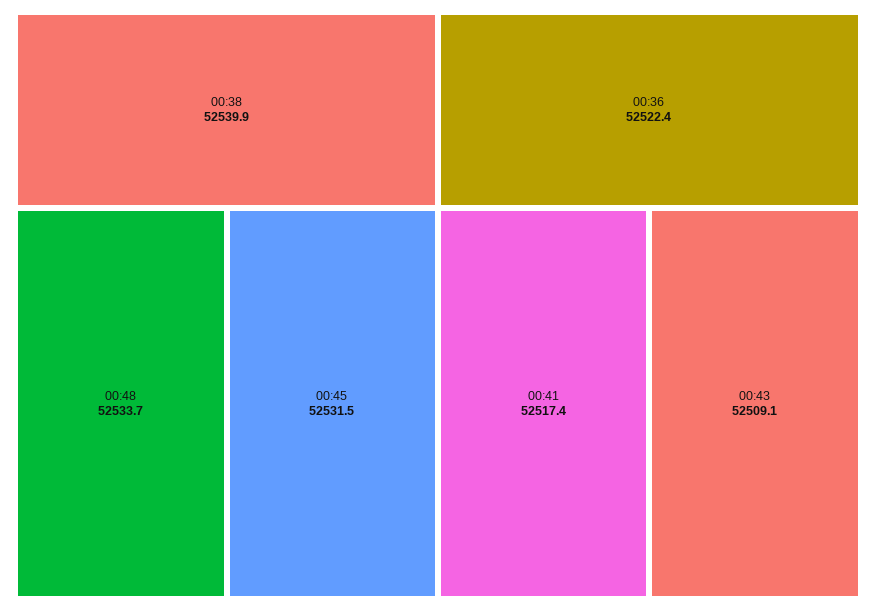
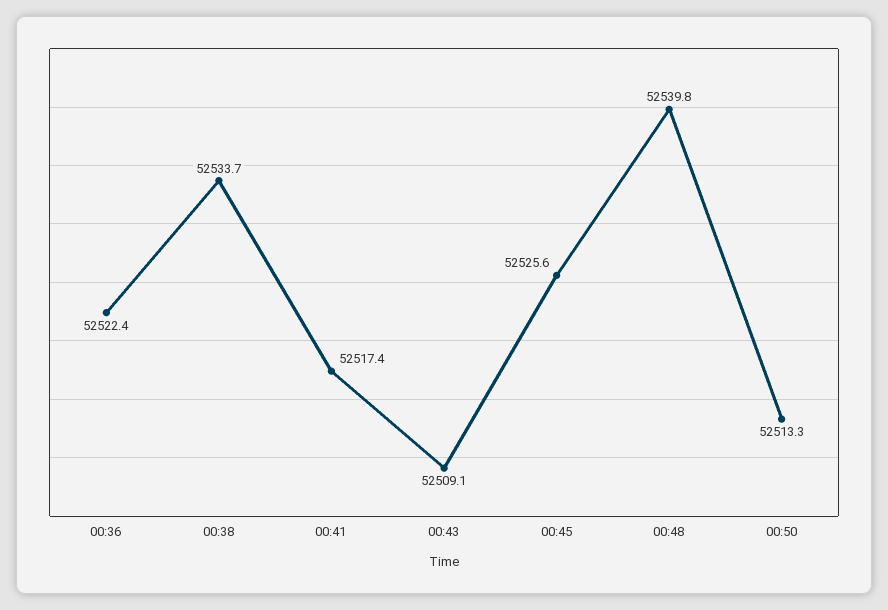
00:38: 52539.9 -> 52533.7
00:48: 52533.7 -> 52539.8
00:45: 52531.5 -> 52525.6
00:50: none -> 52513.3

